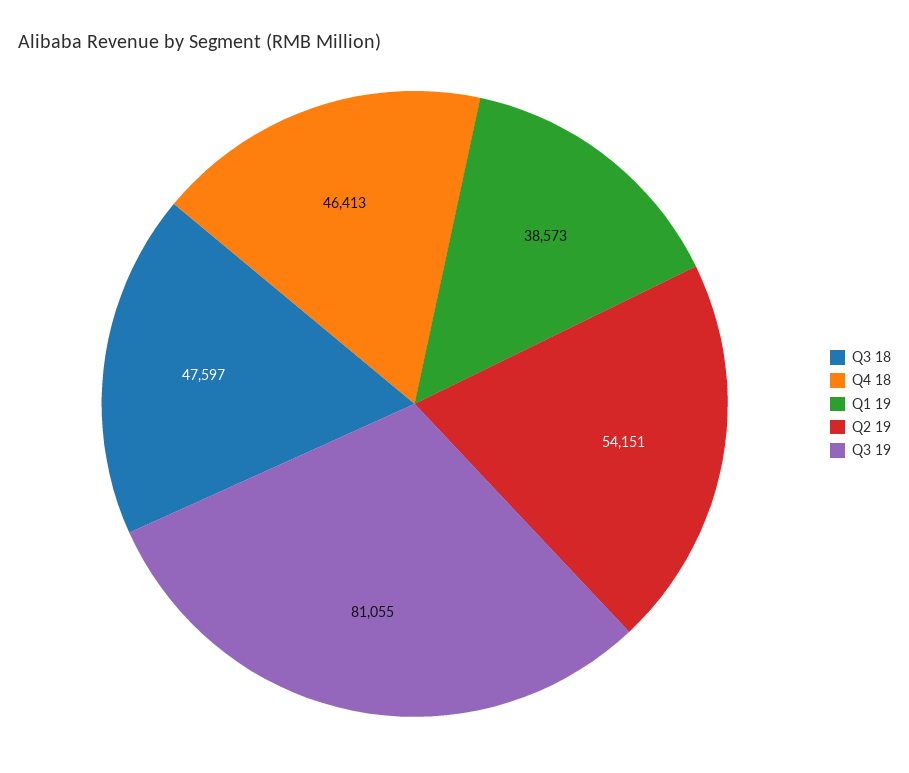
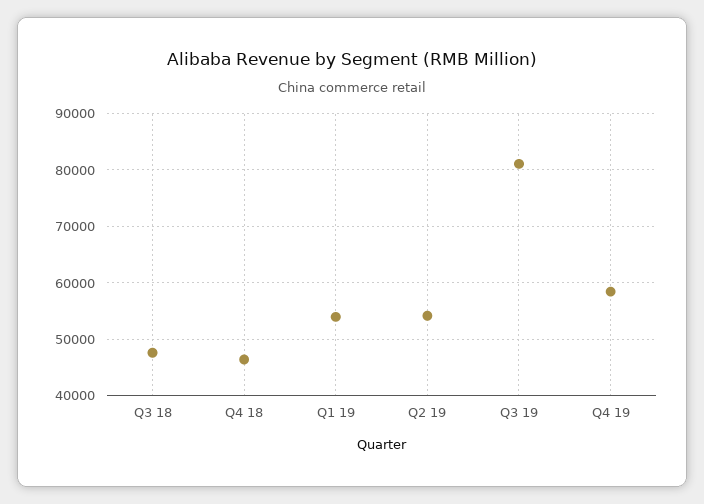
Q1 19: 38573 -> 54000
Q4 19: none -> 58000

